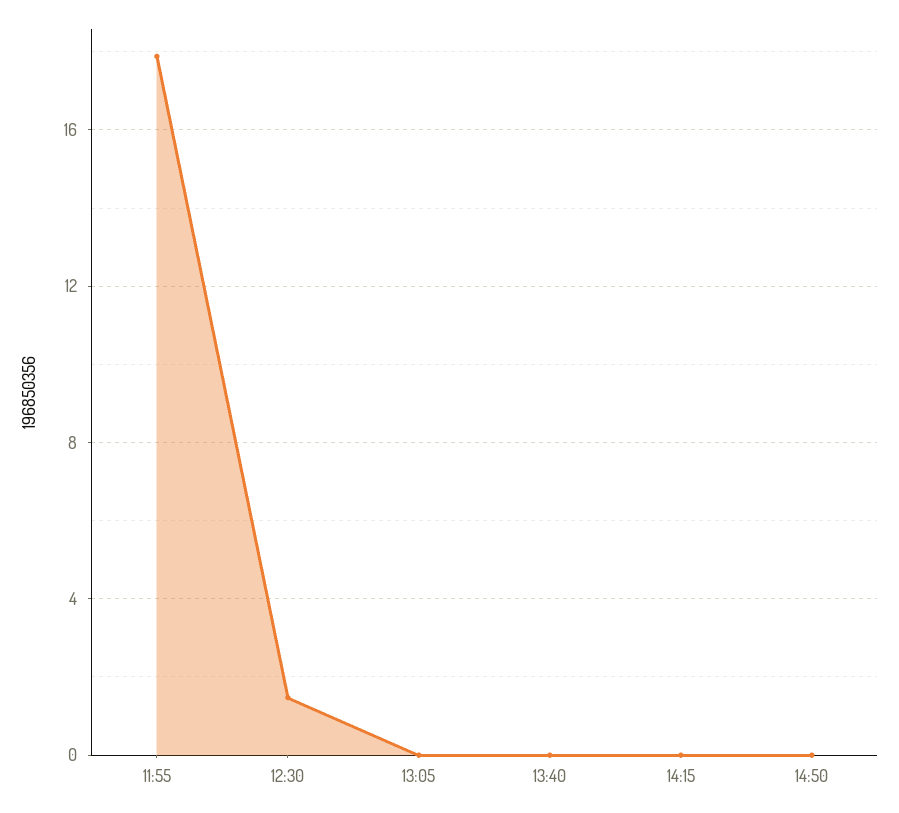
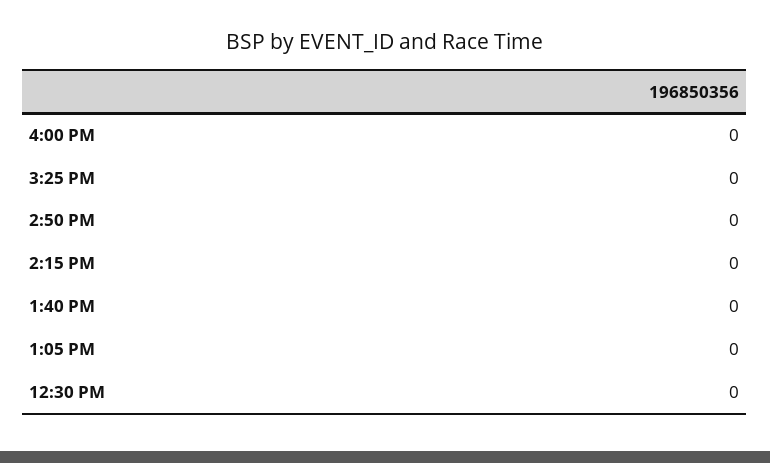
11:55: 18 -> none
12:30: 1.5 -> 0
4:00 PM: none -> 0
3:25 PM: none -> 0

